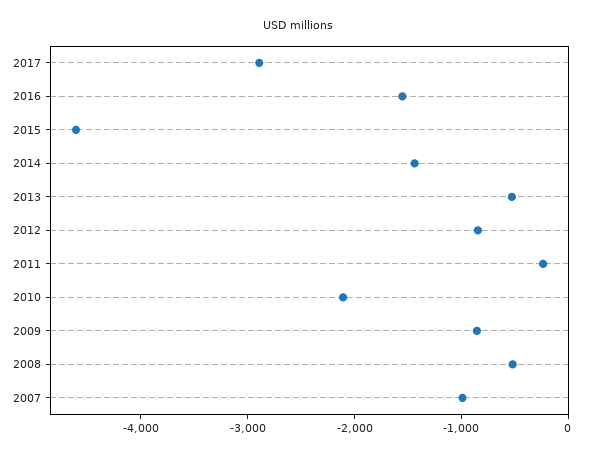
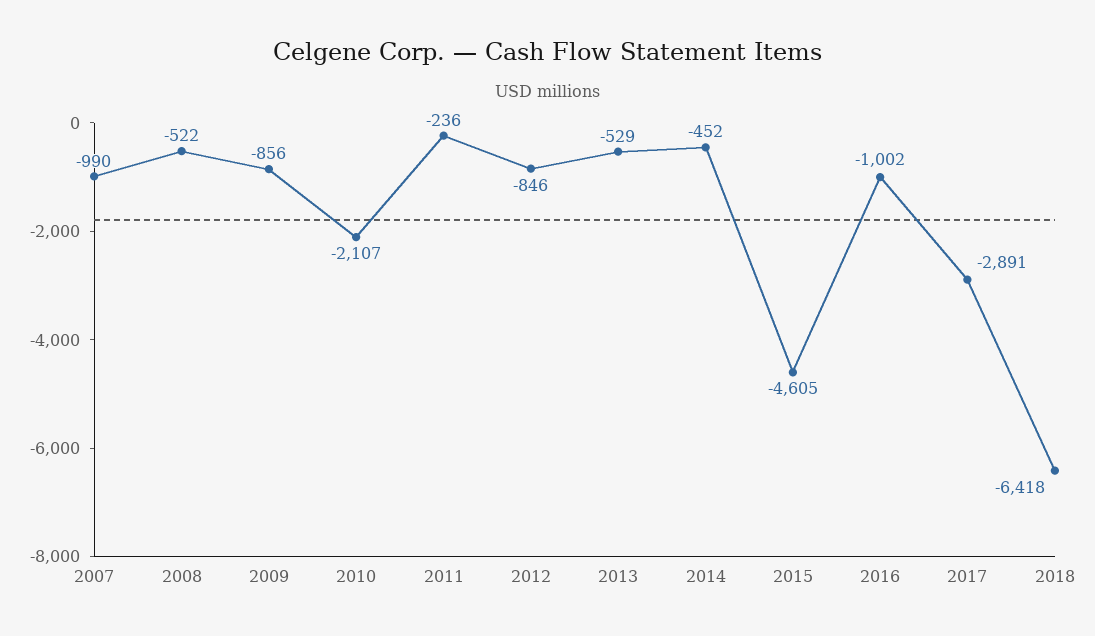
2016: -1600 -> -1002
2014: -1400 -> -452
2018: none -> -6418

